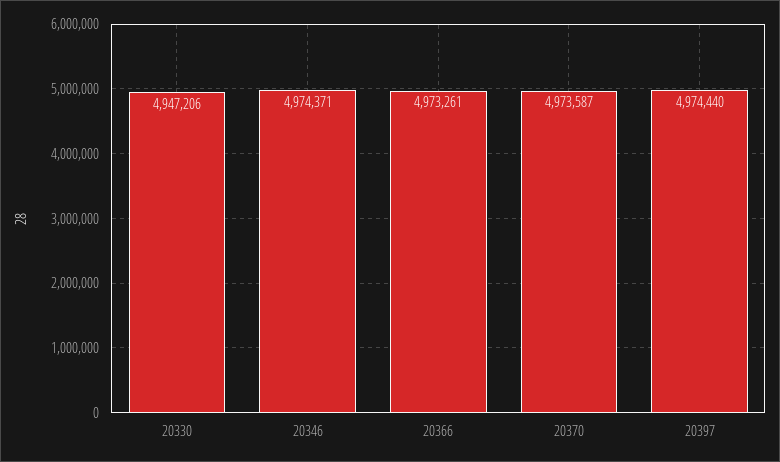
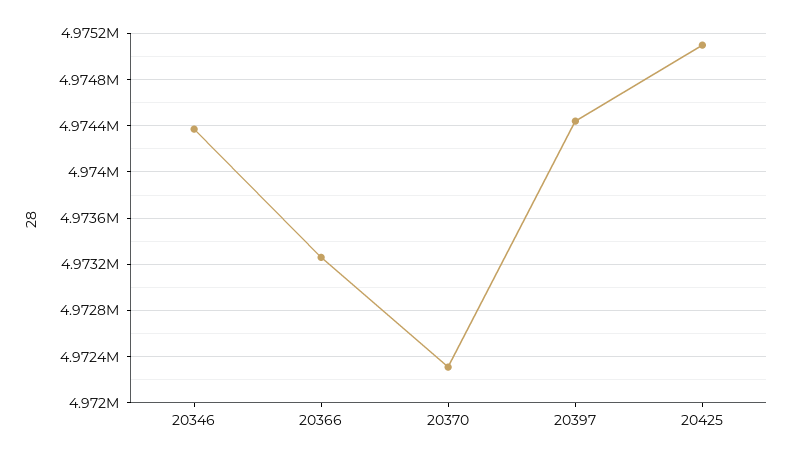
20330: 4947206 -> none
20370: 4973587 -> 4972300
20425: none -> 4975100

